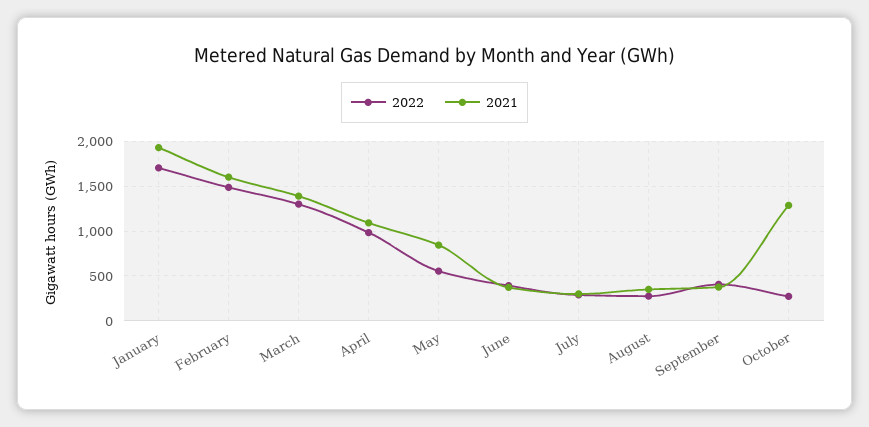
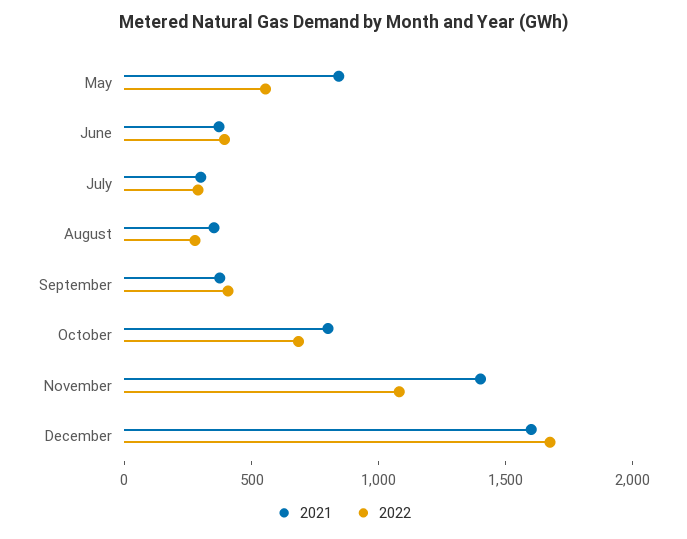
2022, January: 1700 -> none
2021, January: 1900 -> none
2022, February: 1500 -> none
2021, February: 1600 -> none
2022, March: 1300 -> none
2021, March: 1400 -> none
2022, April: 1000 -> none
2021, April: 1100 -> none
2022, October: 300 -> 700
2021, October: 1300 -> 800
2021, November: none -> 1400
2022, November: none -> 1100
2021, December: none -> 1600
2022, December: none -> 1700

